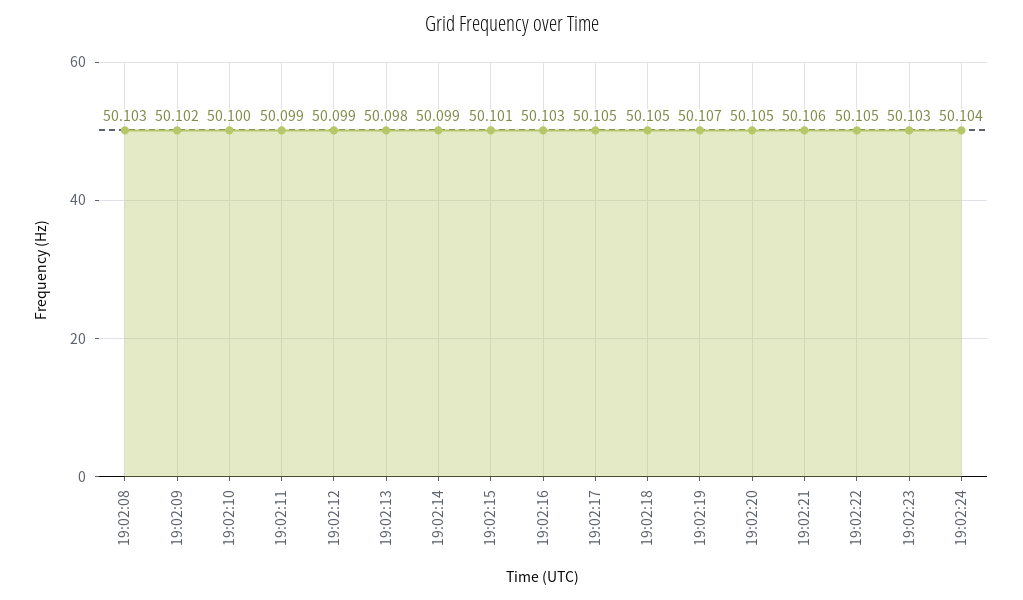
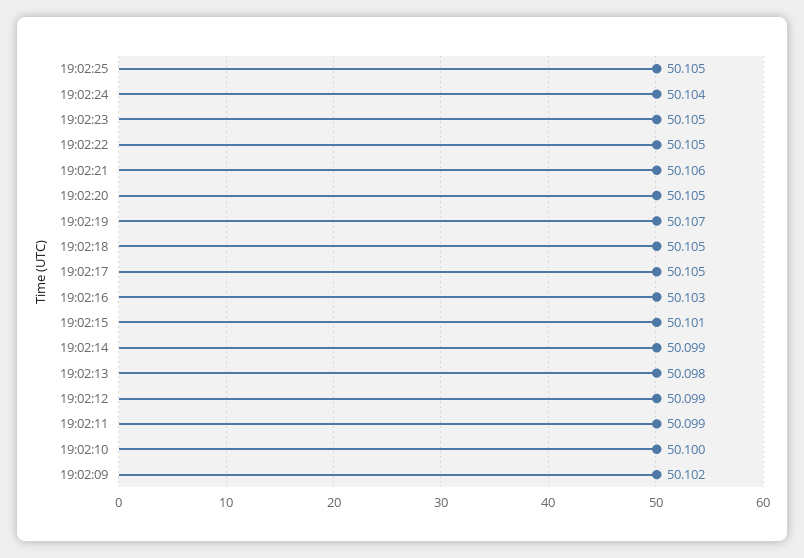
19:02:08: 50.103 -> none
19:02:23: 50.103 -> 50.105
19:02:25: none -> 50.105

